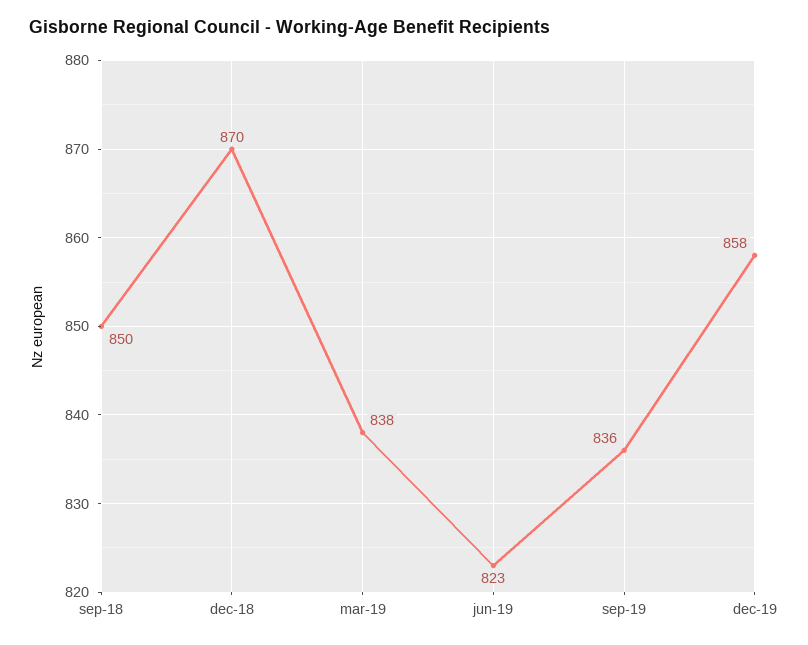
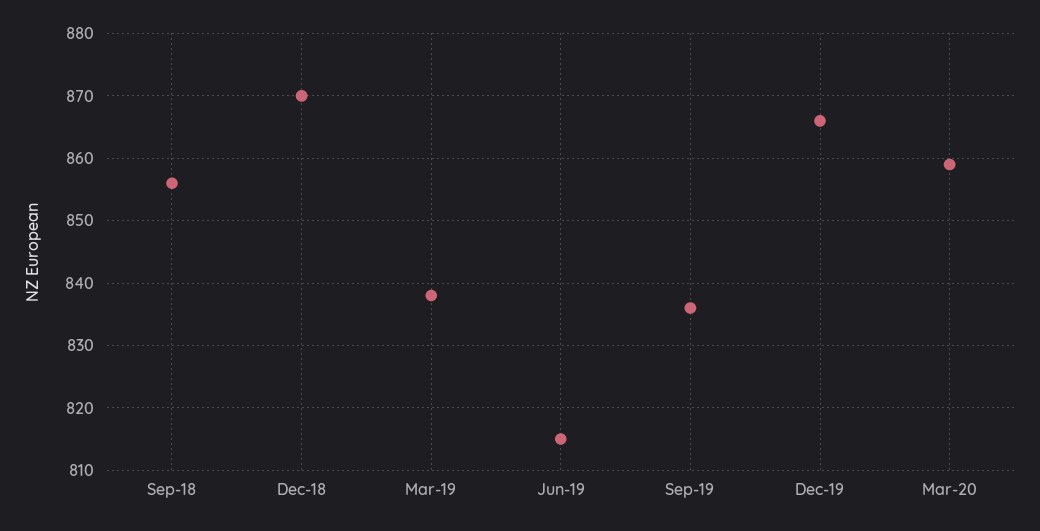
sep-18: 850 -> 856
jun-19: 823 -> 815
dec-19: 858 -> 866
Mar-20: none -> 859

